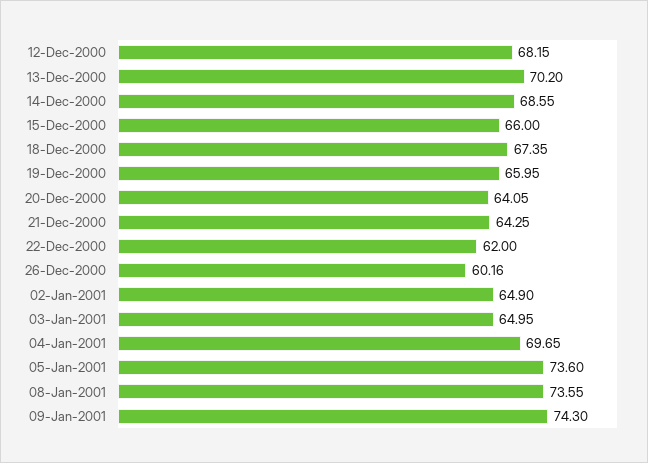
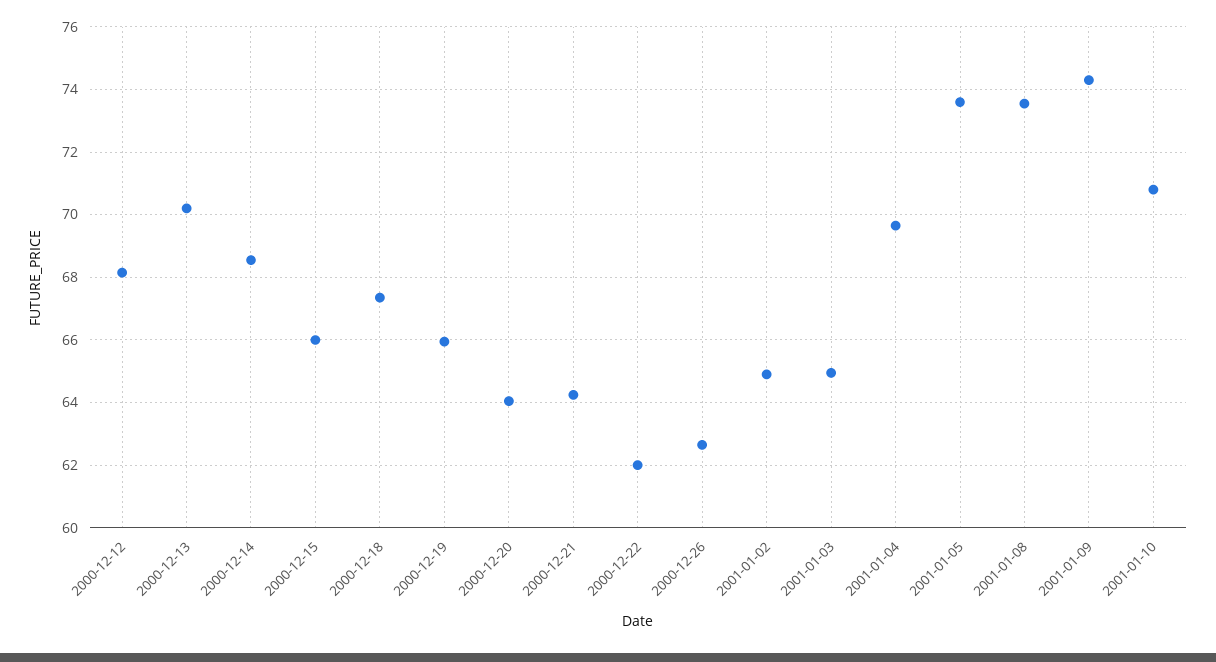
26-Dec-2000: 60.16 -> 62.6
2001-01-10: none -> 70.8

